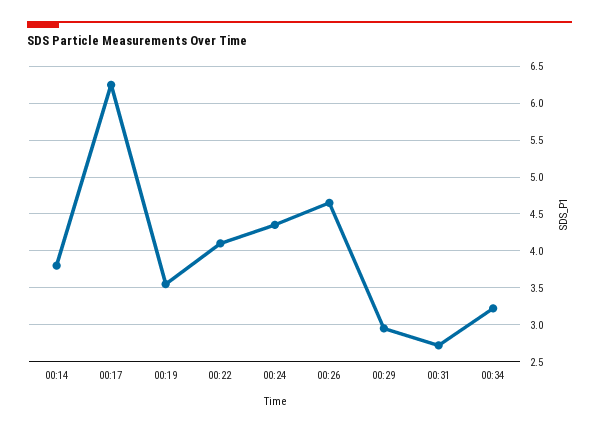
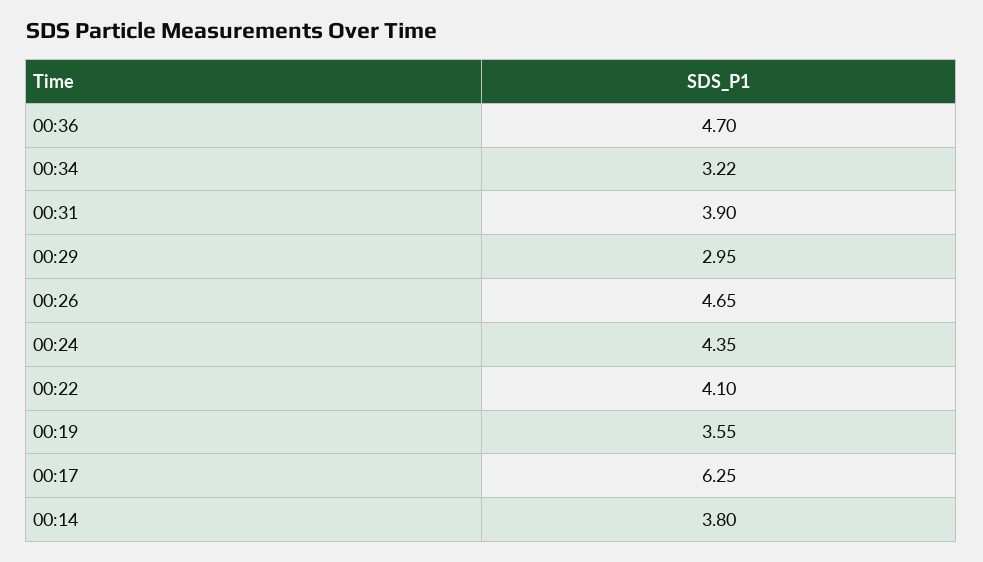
00:31: 2.7 -> 3.9
00:36: none -> 4.7

